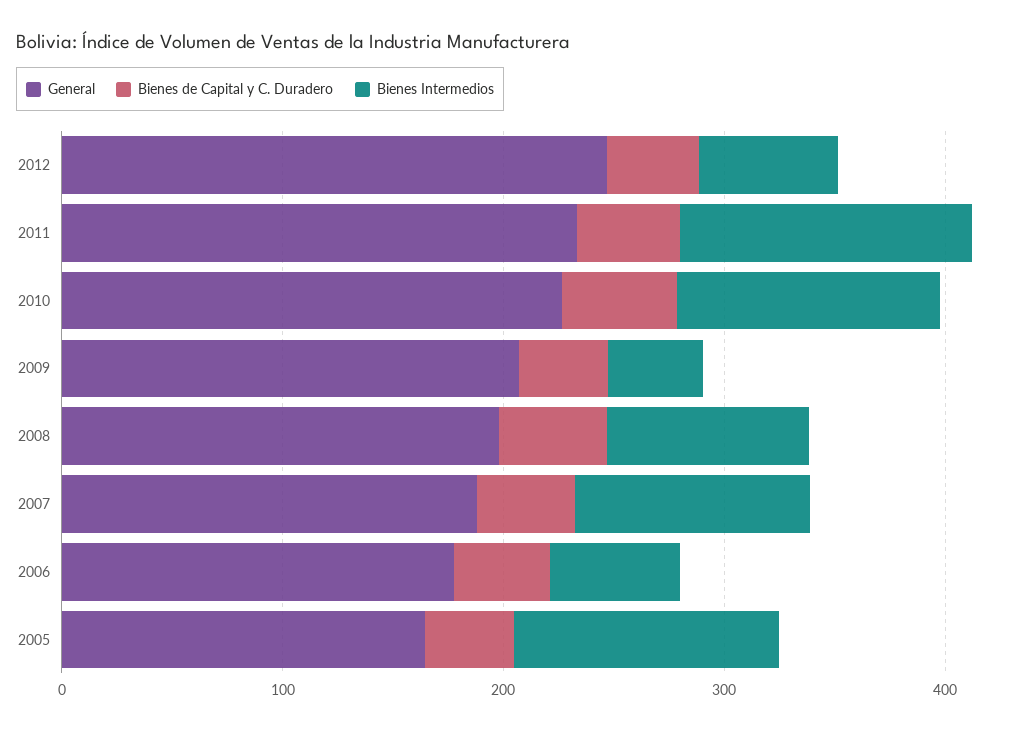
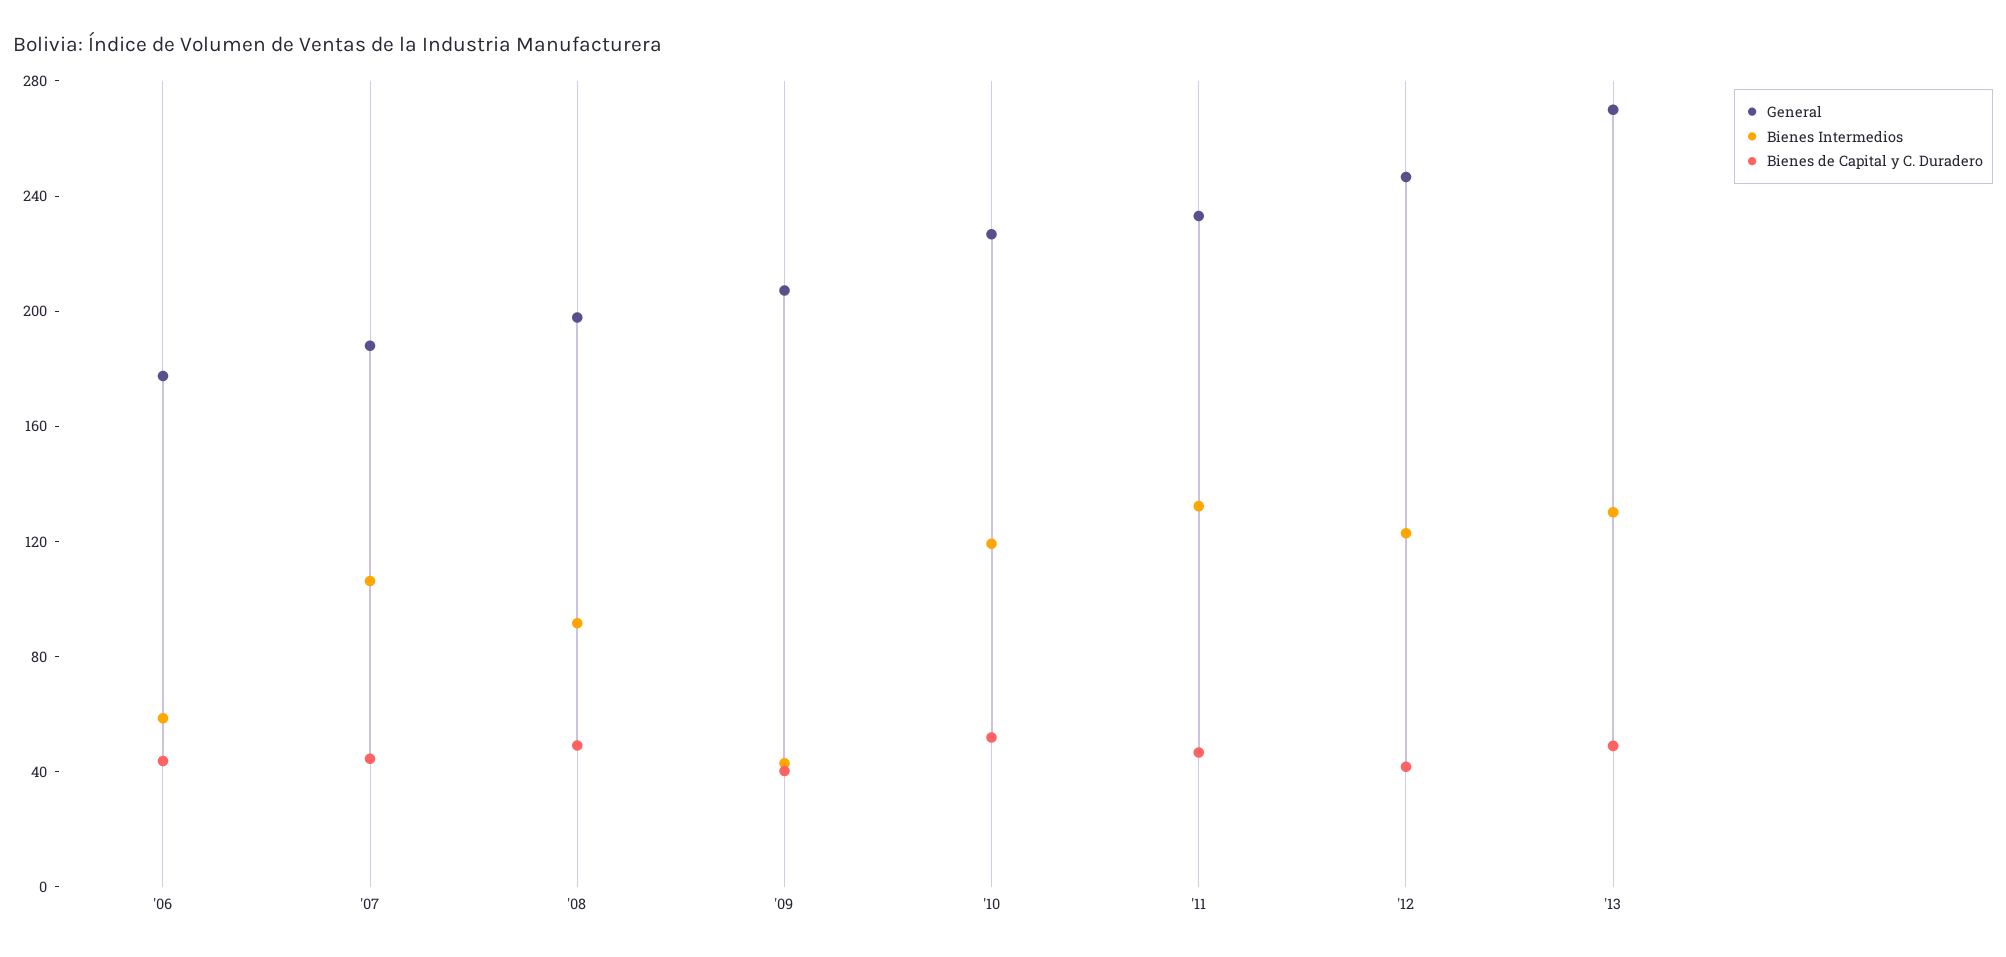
Bienes Intermedios, 2012: 60 -> 120
General, 2005: 160 -> none
Bienes de Capital y C. Duradero, 2005: 40 -> none
Bienes Intermedios, 2005: 120 -> none
General, '13: none -> 270
Bienes Intermedios, '13: none -> 130
Bienes de Capital y C. Duradero, '13: none -> 50

